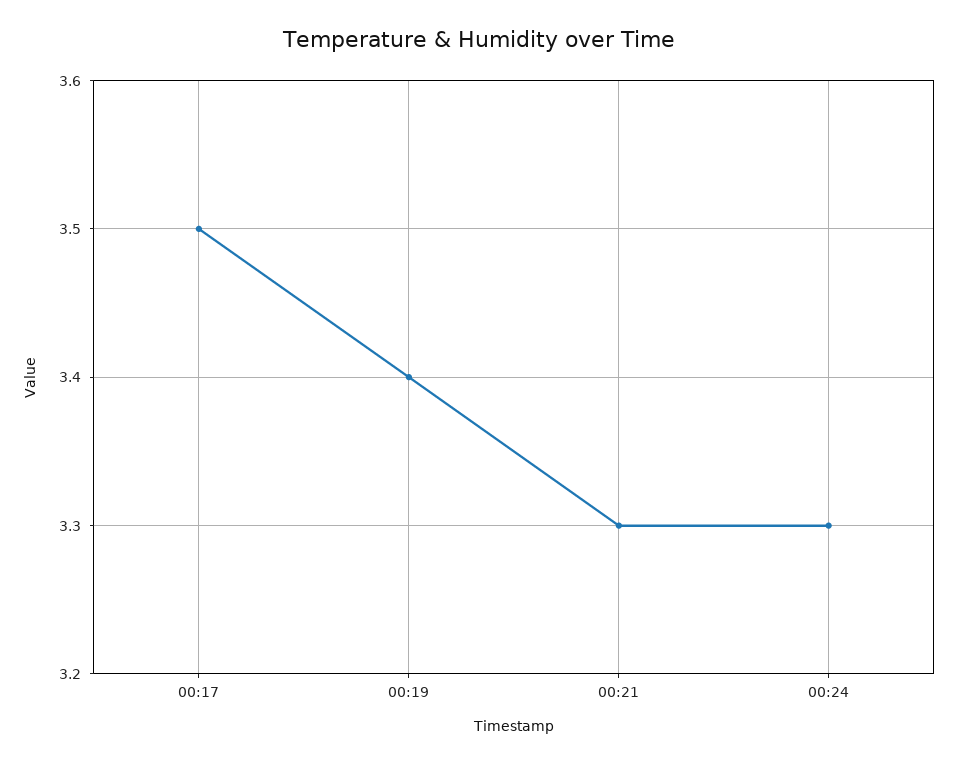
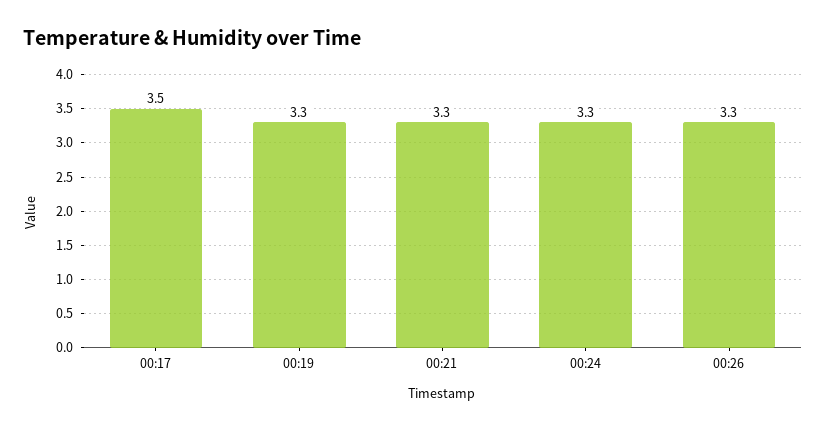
00:19: 3.4 -> 3.3
00:26: none -> 3.3

